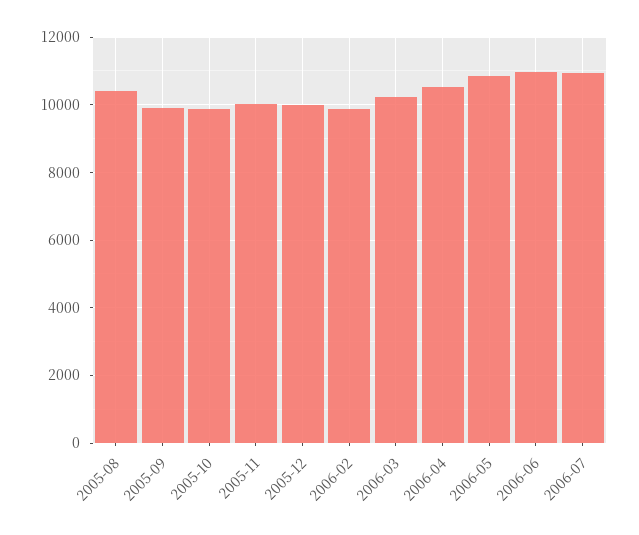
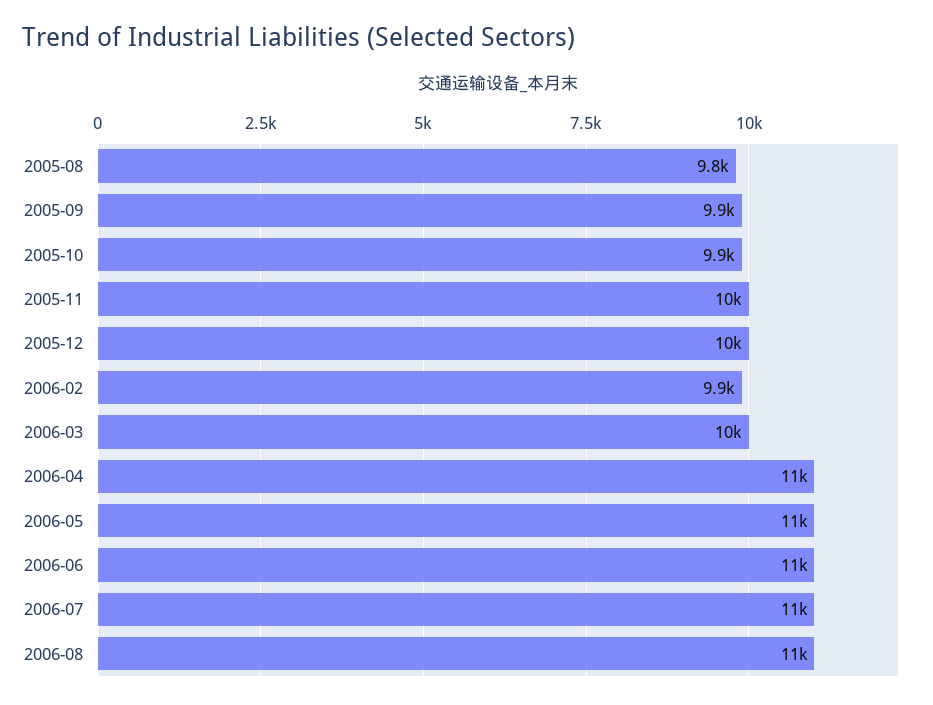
2005-08: 10400 -> 9800
2006-08: none -> 11000

